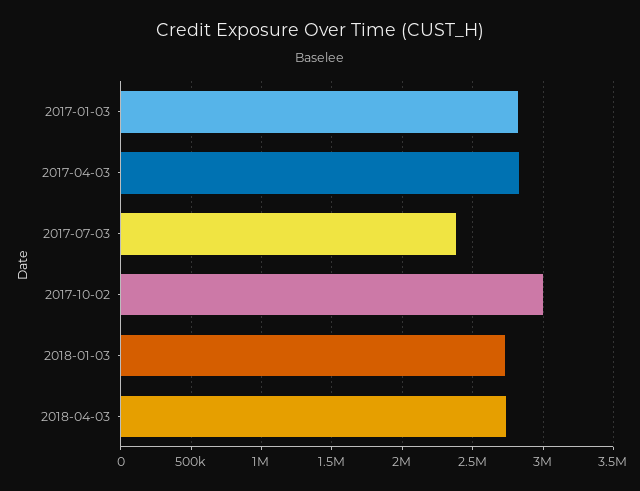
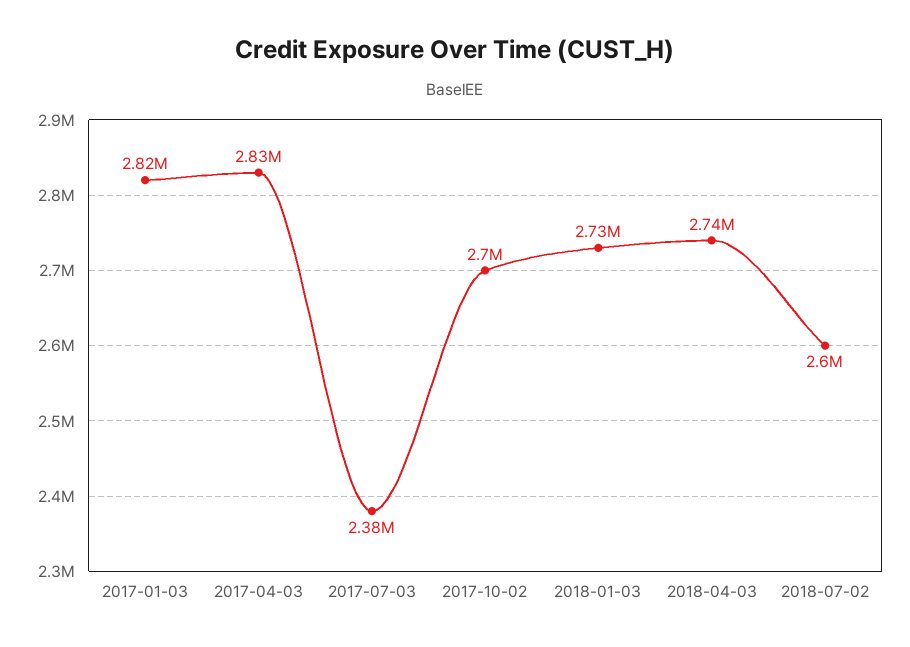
2017-10-02: 3000000 -> 2700000
2018-07-02: none -> 2600000

